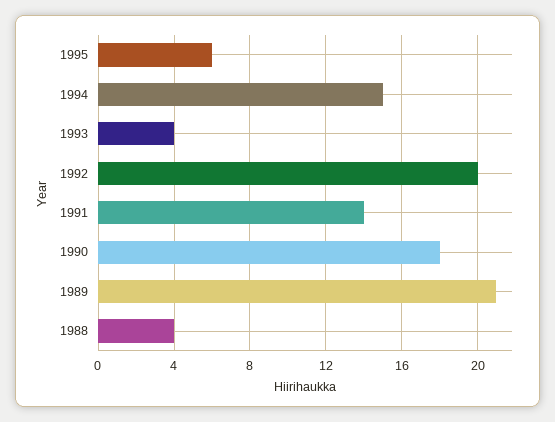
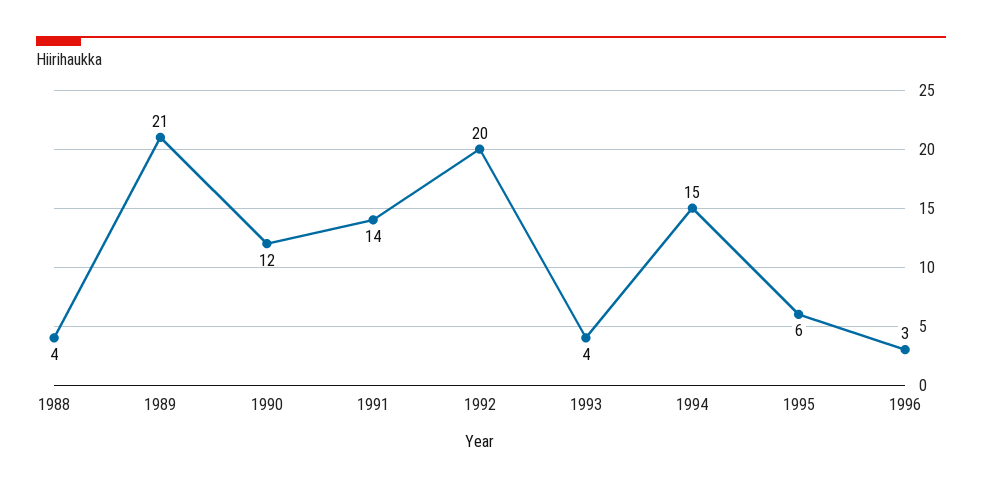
1990: 18 -> 12
1996: none -> 3

